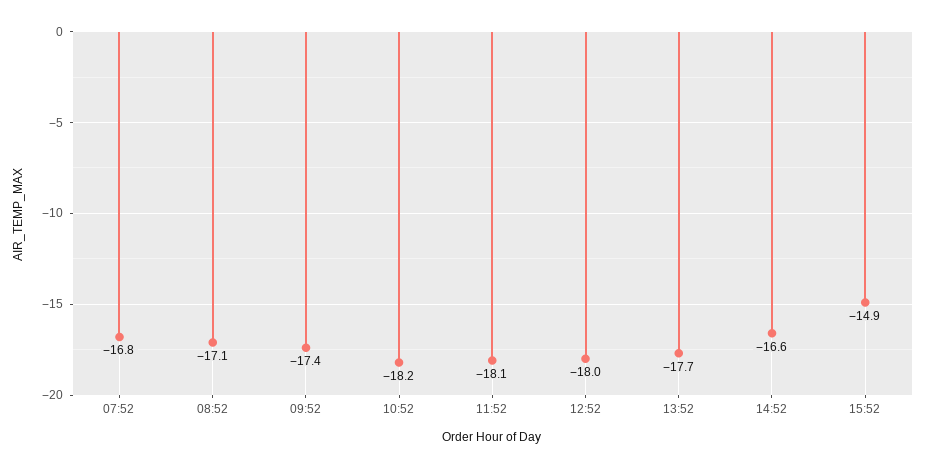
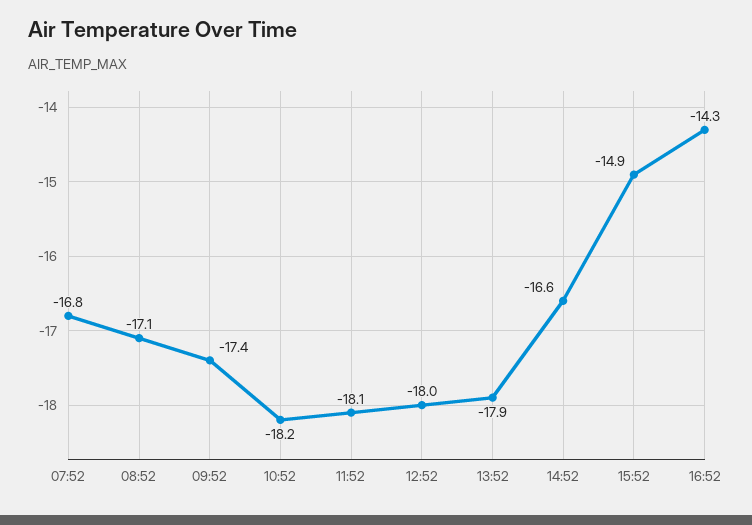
13:52: -17.7 -> -17.9
16:52: none -> -14.3

